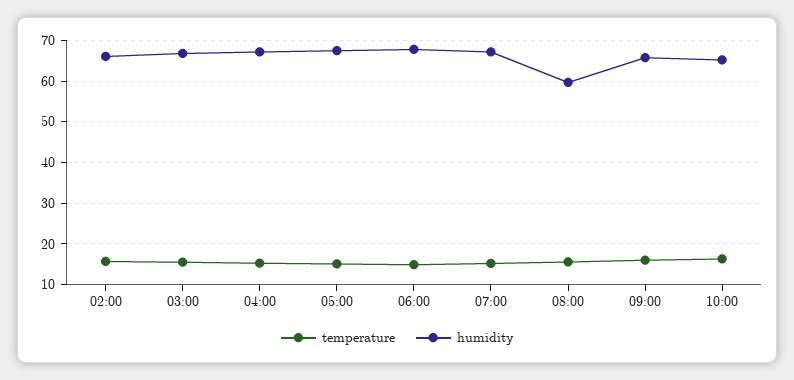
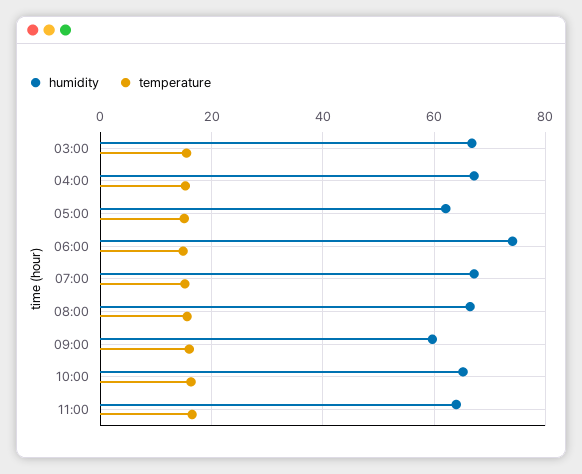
temperature, 02:00: 16 -> none
humidity, 02:00: 66 -> none
humidity, 05:00: 68 -> 62
humidity, 06:00: 68 -> 74
humidity, 08:00: 60 -> 66
humidity, 09:00: 66 -> 60
humidity, 11:00: none -> 64
temperature, 11:00: none -> 16

